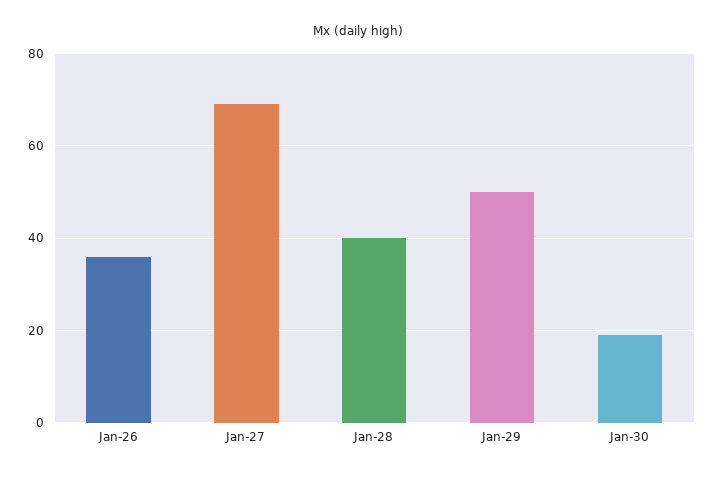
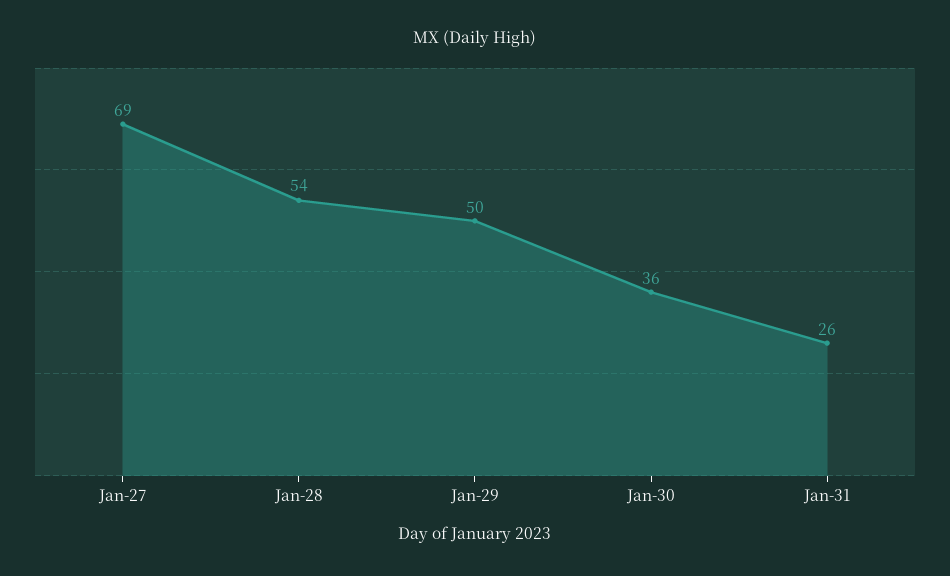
Jan-26: 35 -> none
Jan-28: 40 -> 54
Jan-30: 20 -> 36
Jan-31: none -> 26

